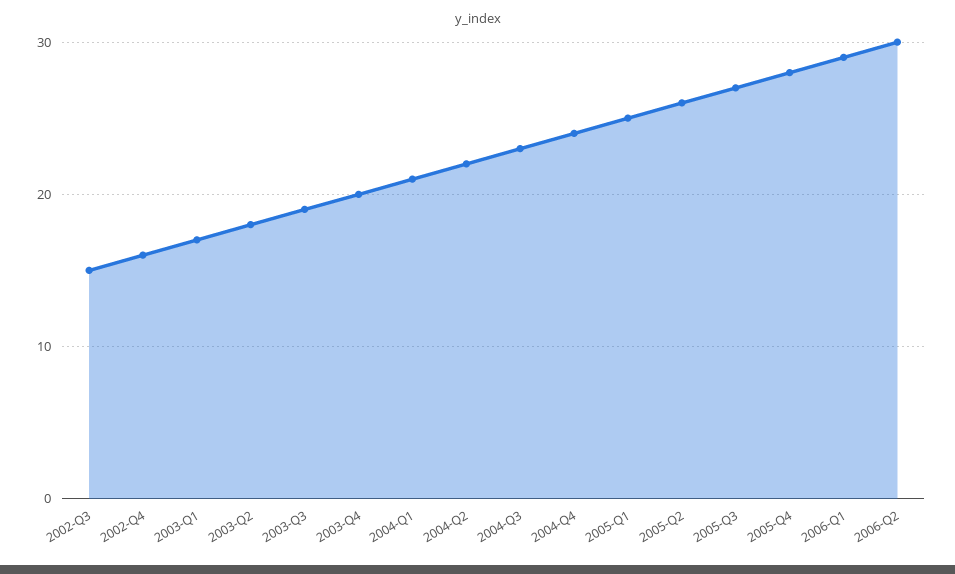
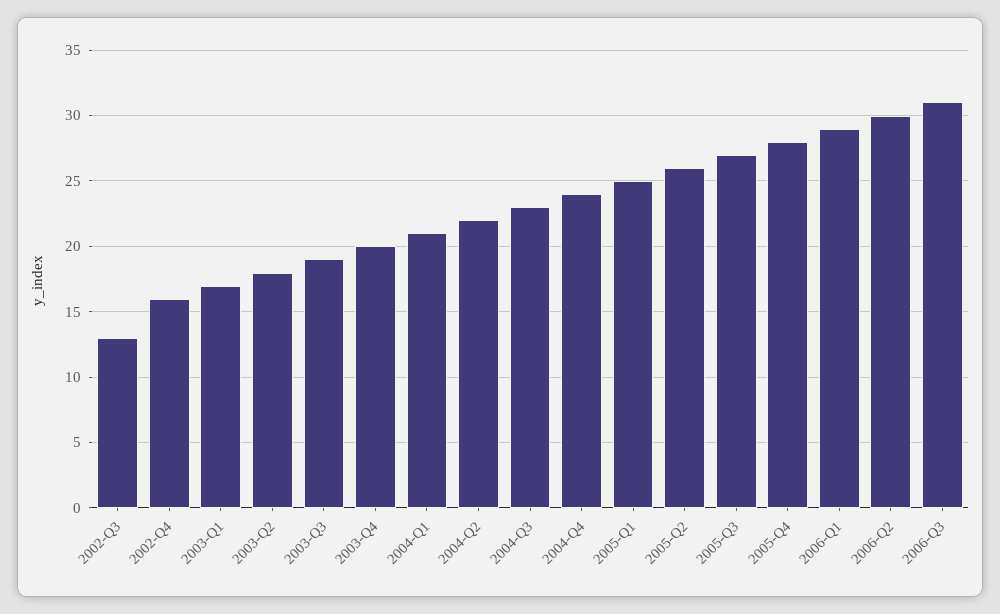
2002-Q3: 15 -> 13
2006-Q3: none -> 31

